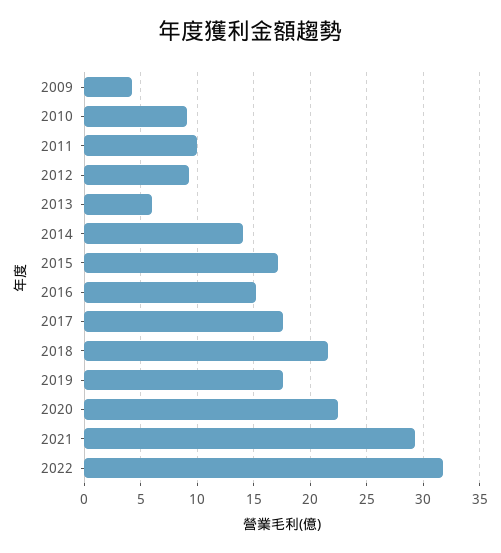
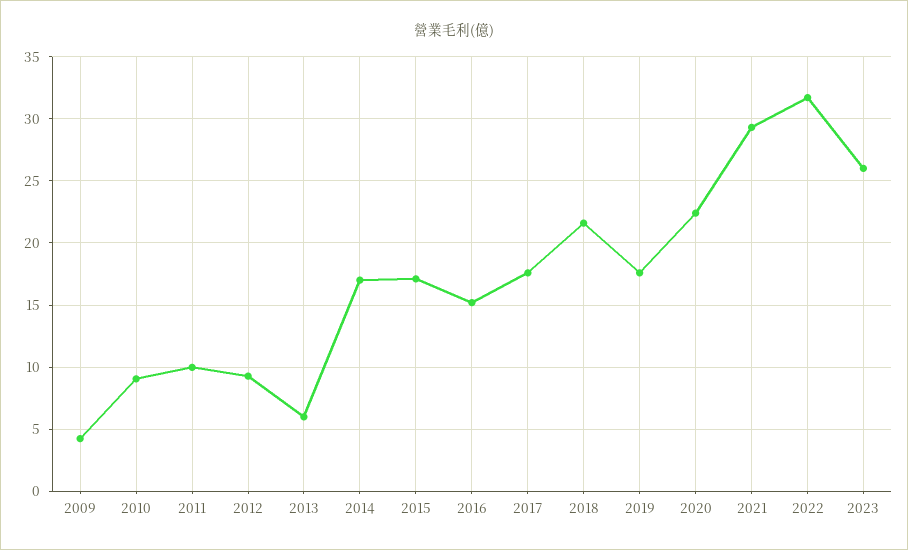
2014: 14 -> 17
2023: none -> 26

